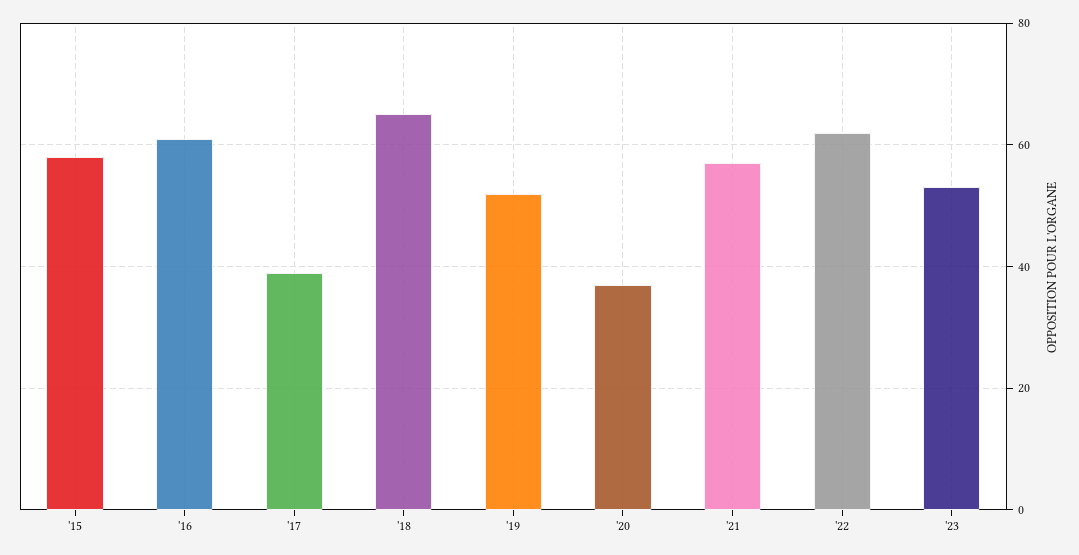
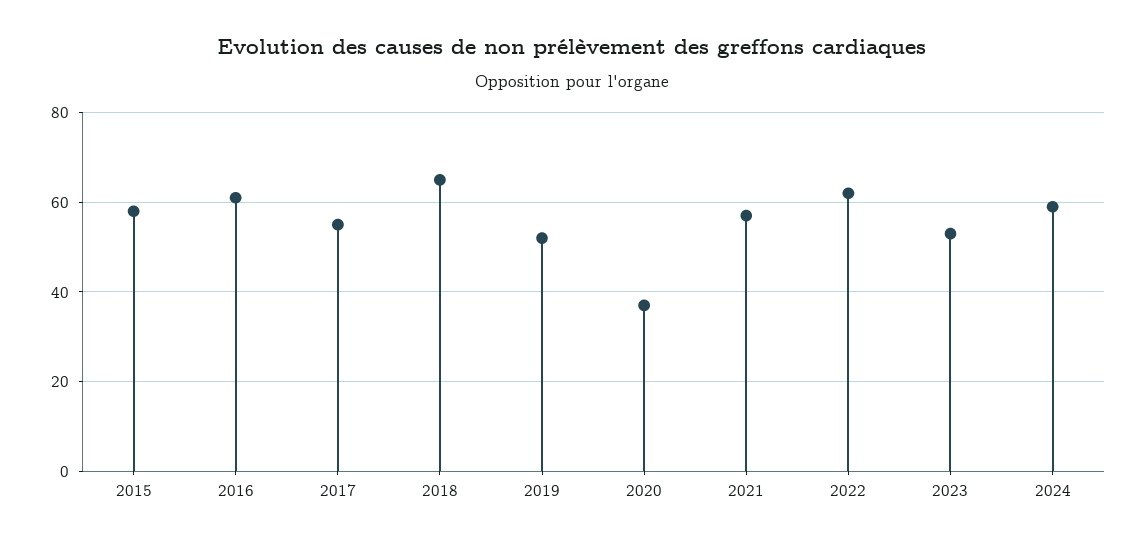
'17: 40 -> 55
2024: none -> 60

